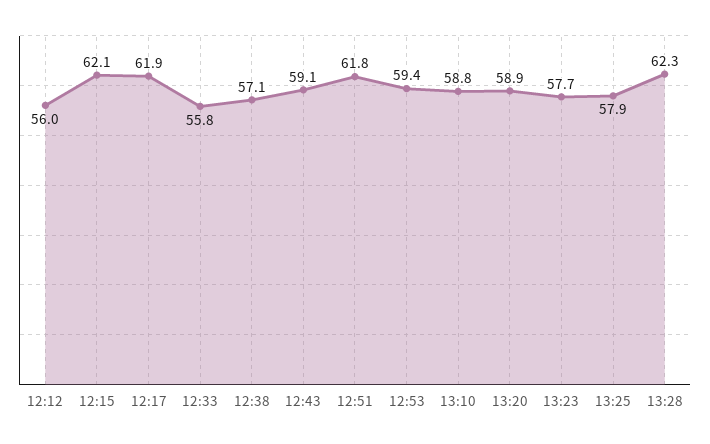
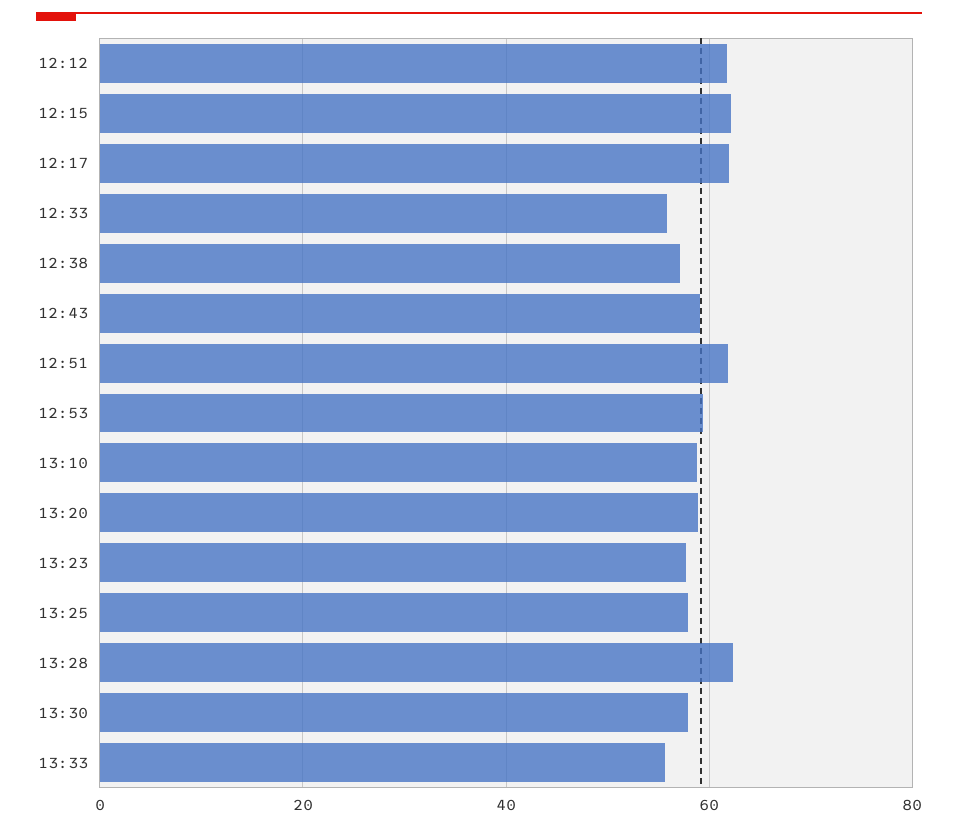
12:12: 56 -> 62
13:30: none -> 58
13:33: none -> 56

